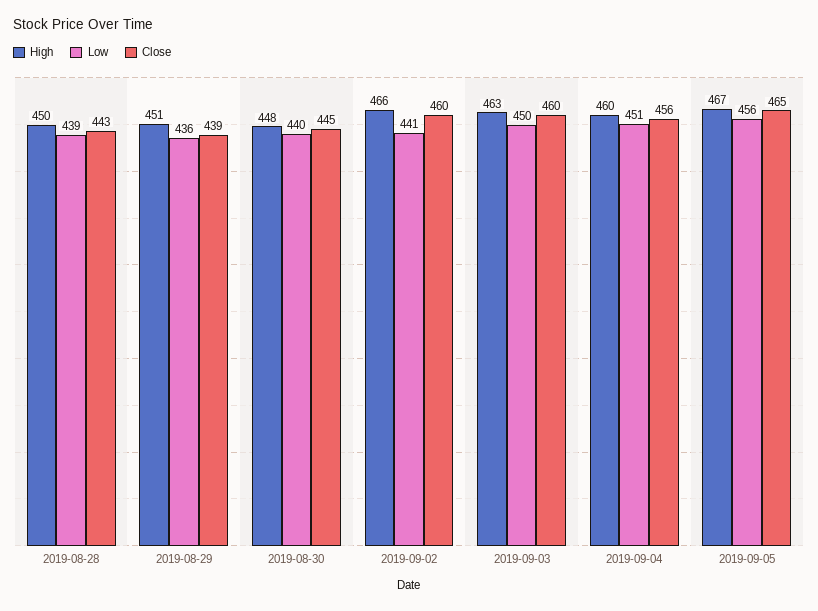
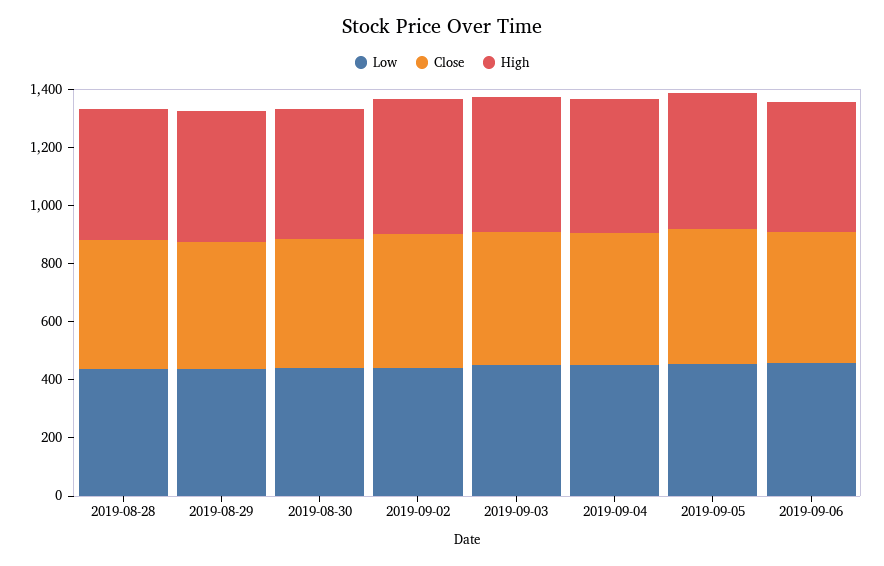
Low, 2019-09-06: none -> 450
Close, 2019-09-06: none -> 450
High, 2019-09-06: none -> 450

